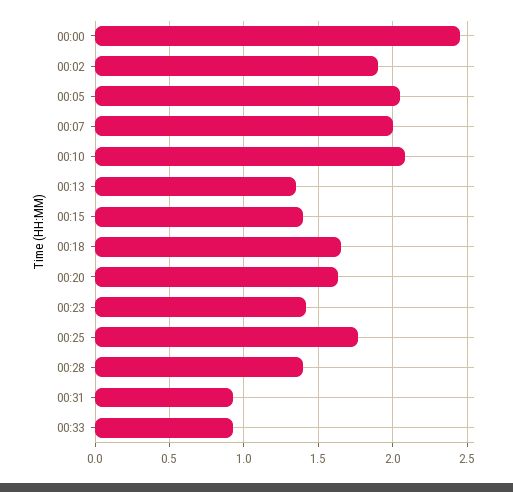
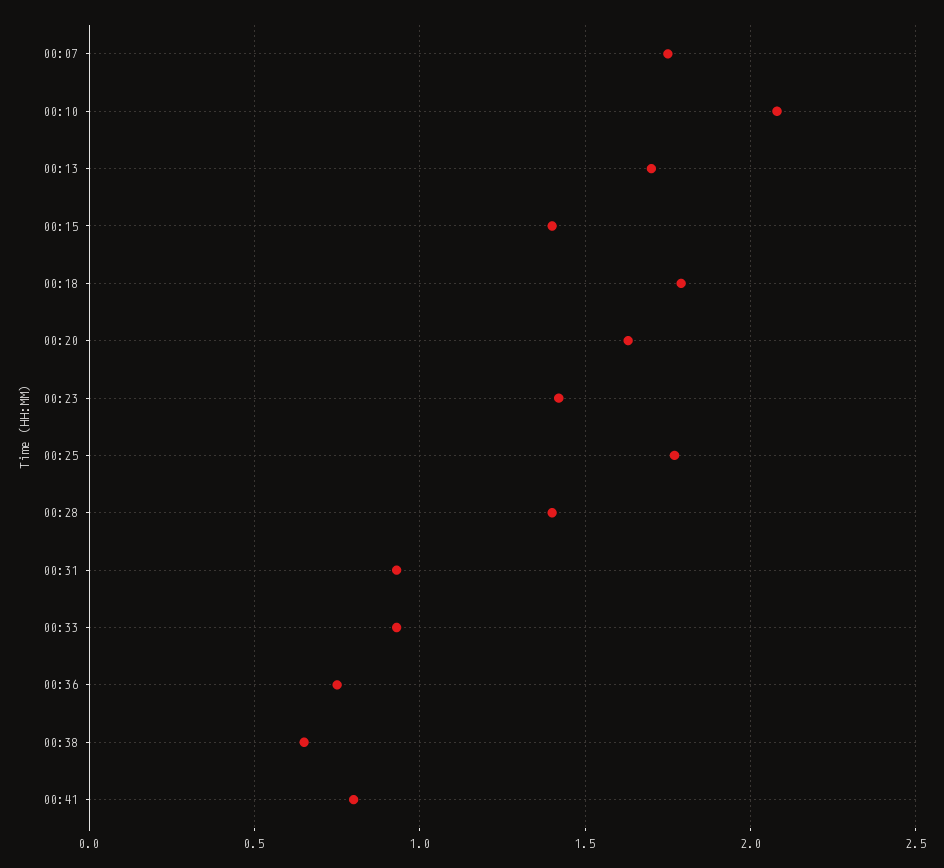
00:00: 2.45 -> none
00:02: 1.9 -> none
00:05: 2.05 -> none
00:07: 2 -> 1.75
00:13: 1.35 -> 1.7
00:18: 1.65 -> 1.8
00:36: none -> 0.75
00:38: none -> 0.65
00:41: none -> 0.8

